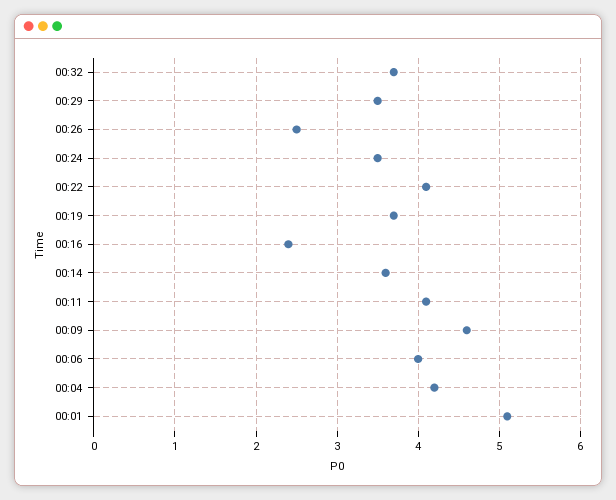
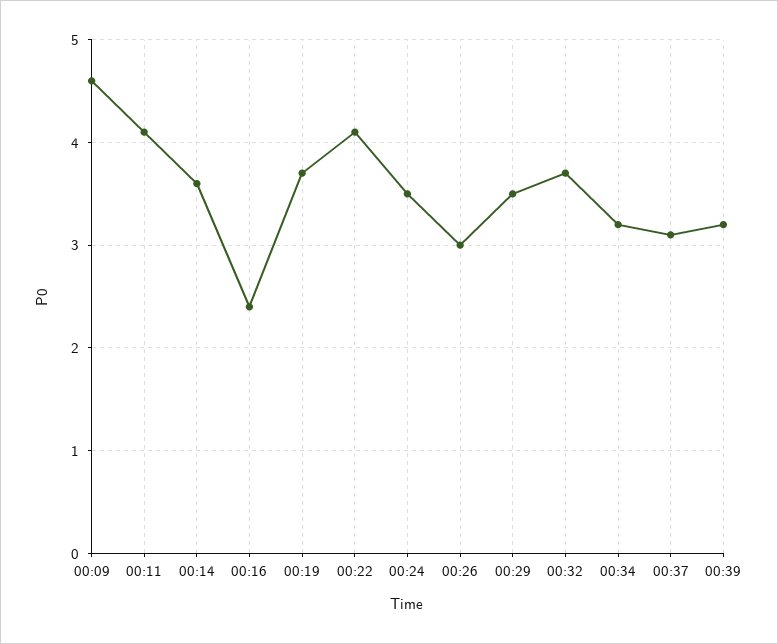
00:26: 2.5 -> 3
00:06: 4 -> none
00:04: 4.2 -> none
00:01: 5.1 -> none
00:34: none -> 3.2
00:37: none -> 3.1
00:39: none -> 3.2

